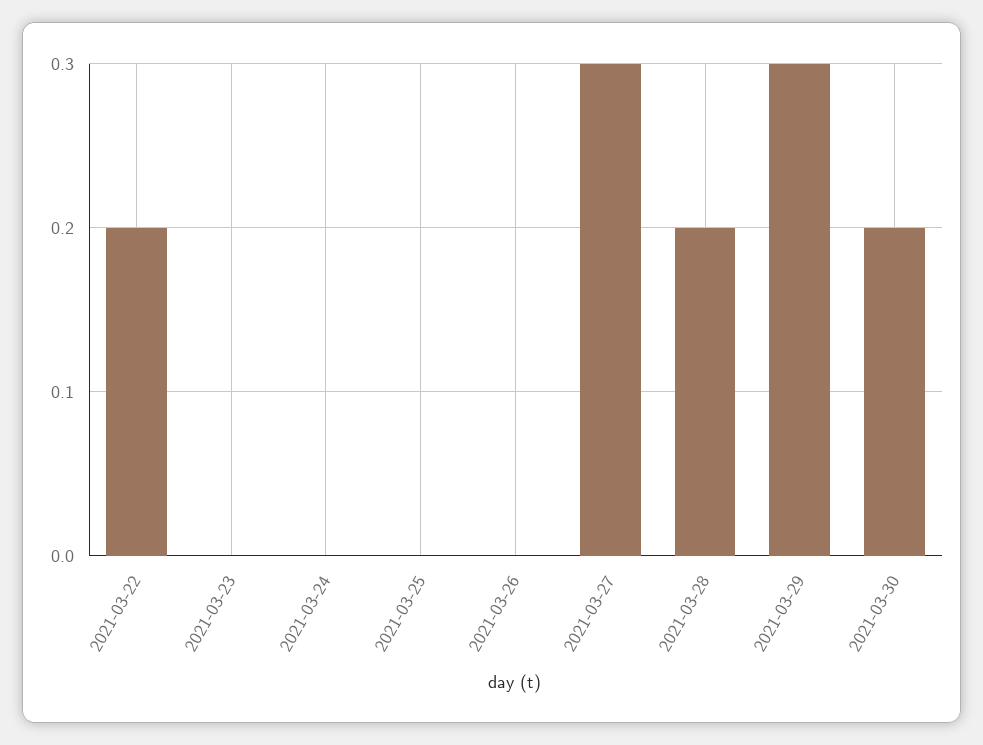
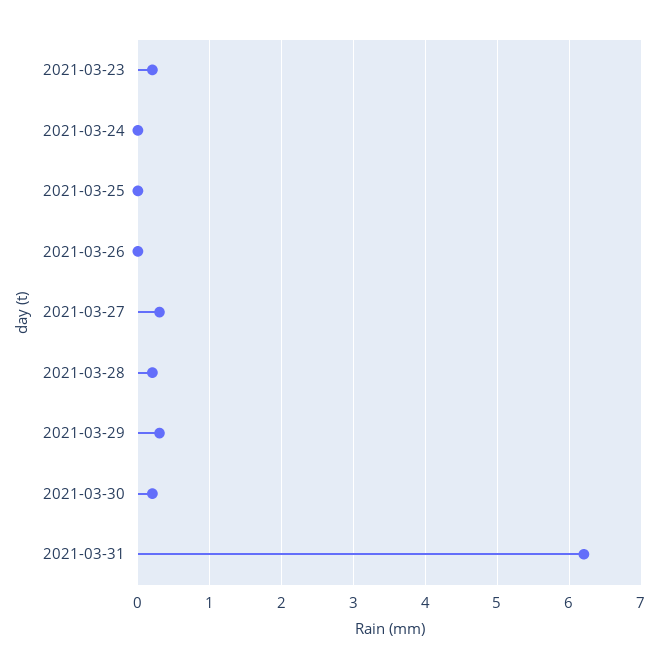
2021-03-22: 0.2 -> none
2021-03-23: 0 -> 0.2
2021-03-31: none -> 6.2

